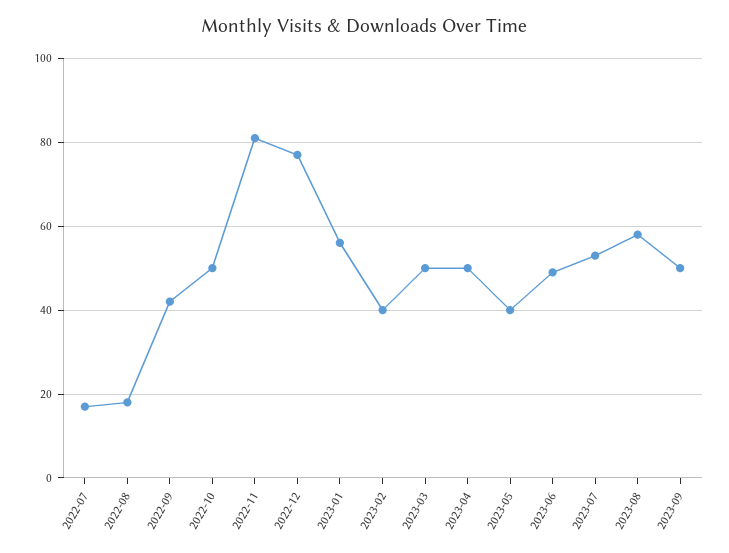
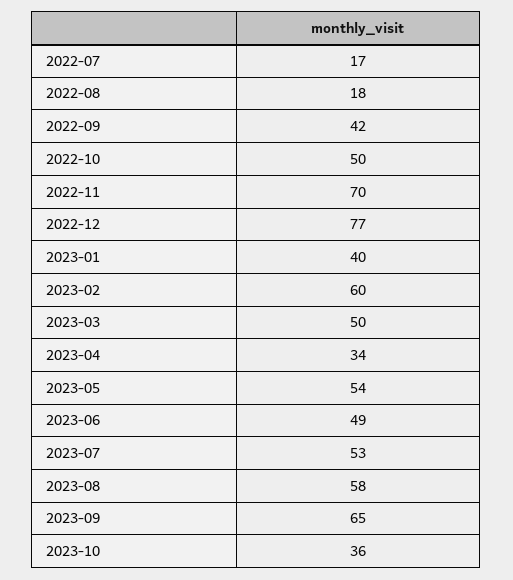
2022-11: 80 -> 70
2023-01: 55 -> 40
2023-02: 40 -> 60
2023-04: 50 -> 34
2023-05: 40 -> 54
2023-09: 50 -> 65
2023-10: none -> 36

